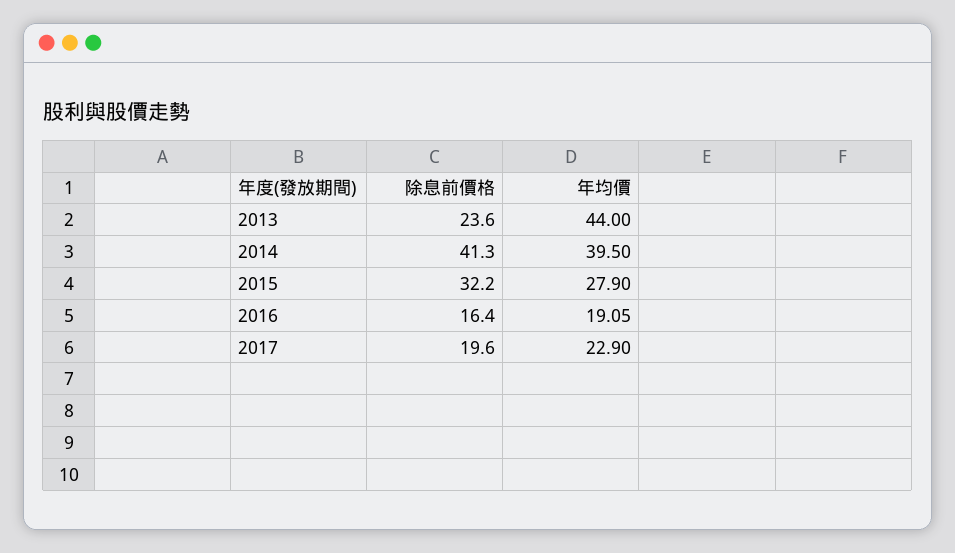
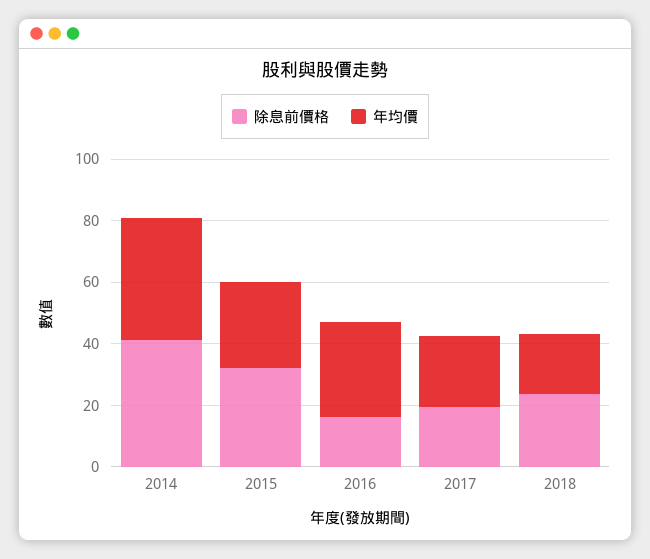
除息前價格, 2013: 23.6 -> none
年均價, 2013: 44 -> none
年均價, 2016: 19.05 -> 30
除息前價格, 2018: none -> 25
年均價, 2018: none -> 20

